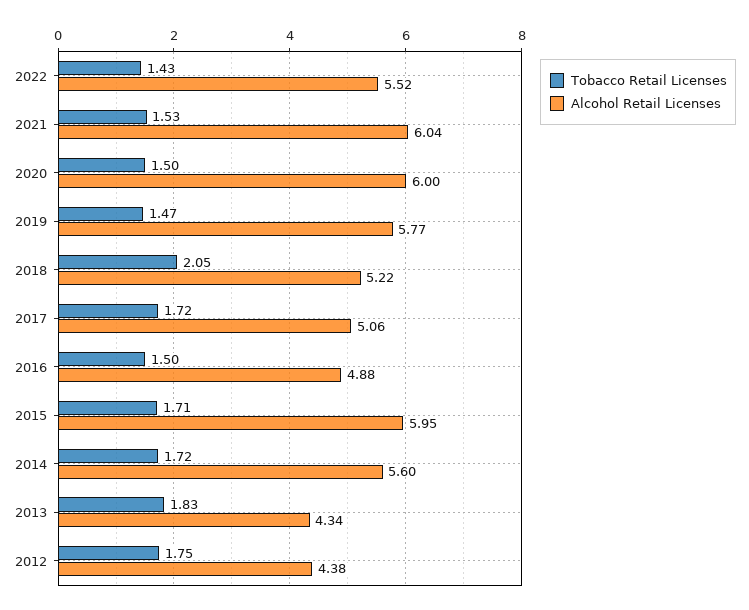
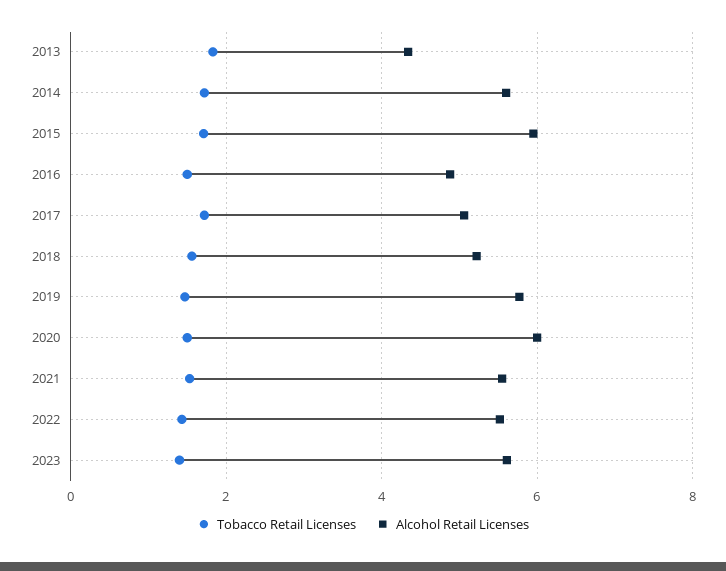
Alcohol Retail Licenses, 2021: 6.04 -> 5.6
Tobacco Retail Licenses, 2018: 2.05 -> 1.6
Tobacco Retail Licenses, 2012: 1.75 -> none
Alcohol Retail Licenses, 2012: 4.38 -> none
Tobacco Retail Licenses, 2023: none -> 1.4
Alcohol Retail Licenses, 2023: none -> 5.6

